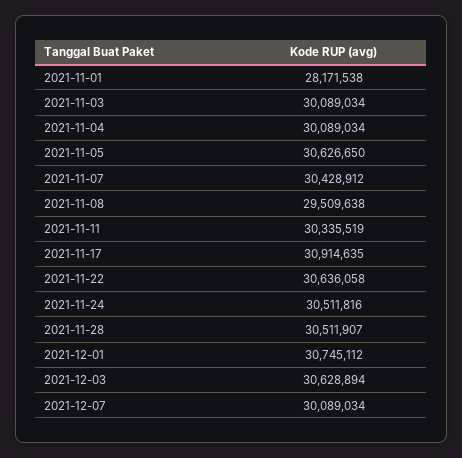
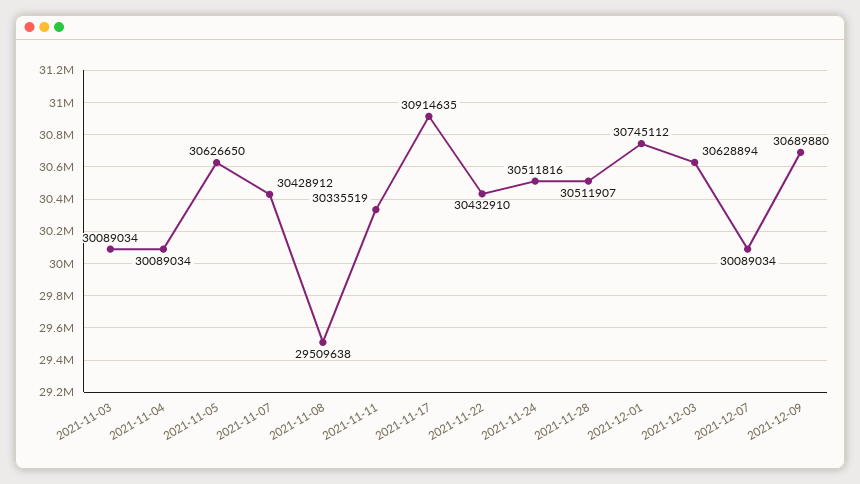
2021-11-01: 28171538 -> none
2021-11-22: 30636058 -> 30432910
2021-12-09: none -> 30689880

